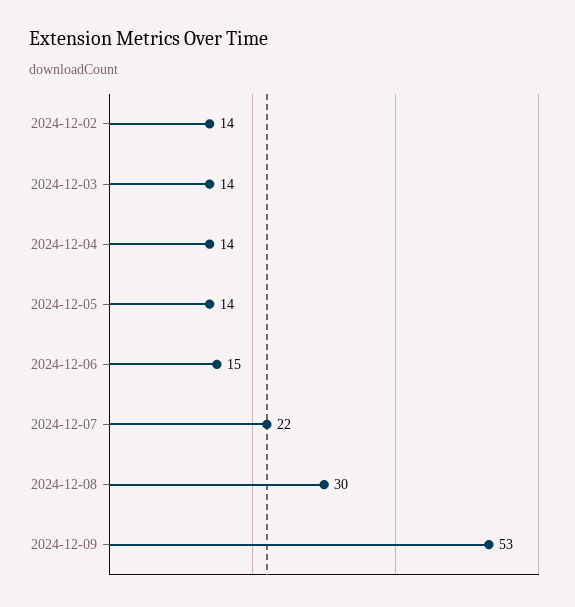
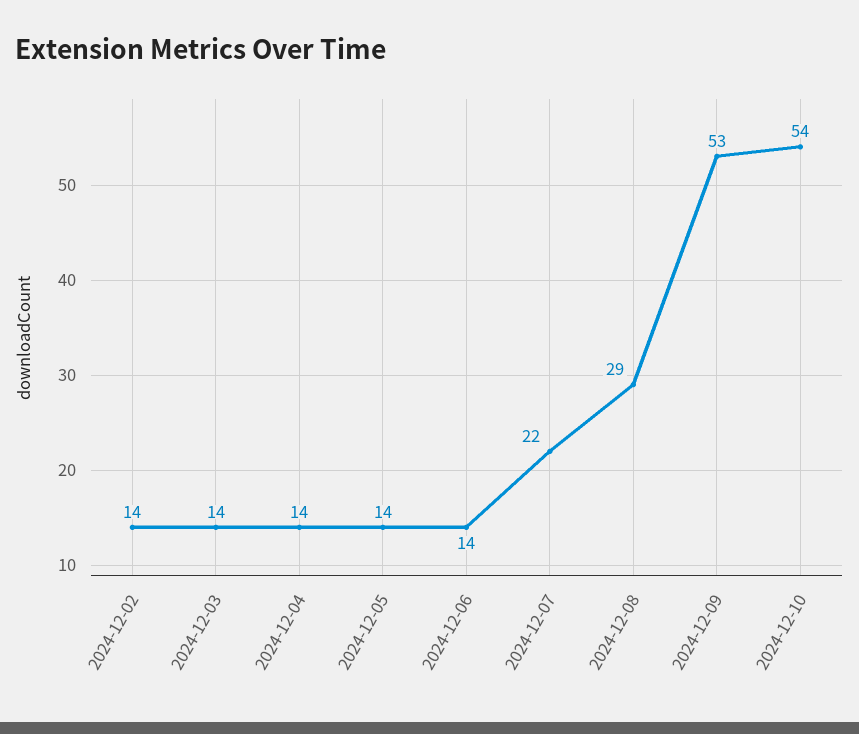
2024-12-06: 15 -> 14
2024-12-08: 30 -> 29
2024-12-10: none -> 54

